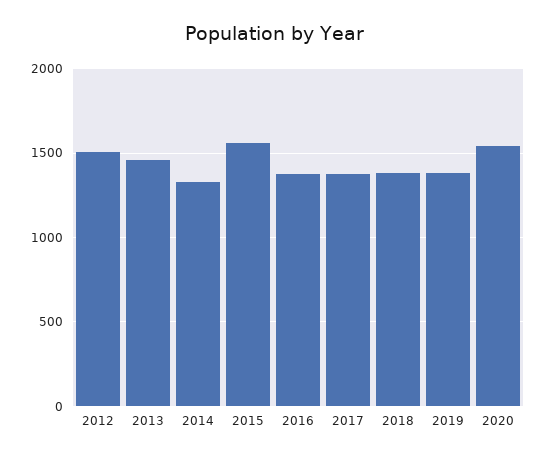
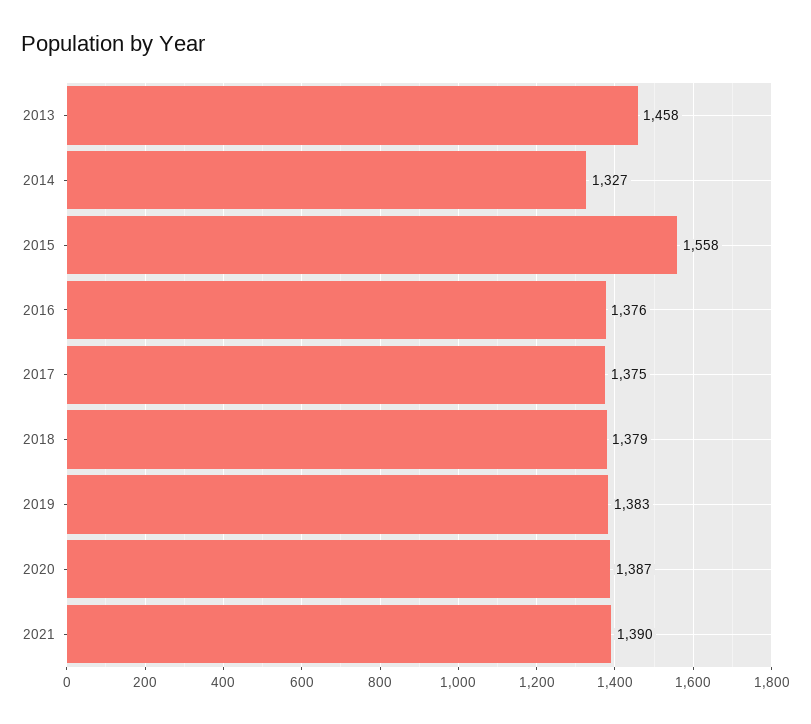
2012: 1500 -> none
2020: 1550 -> 1387
2021: none -> 1390

